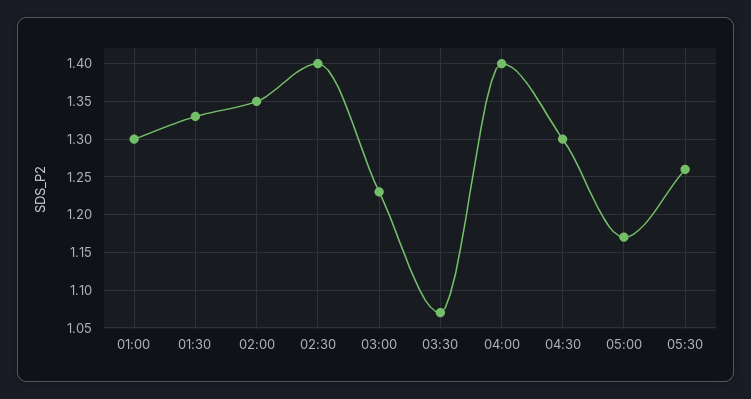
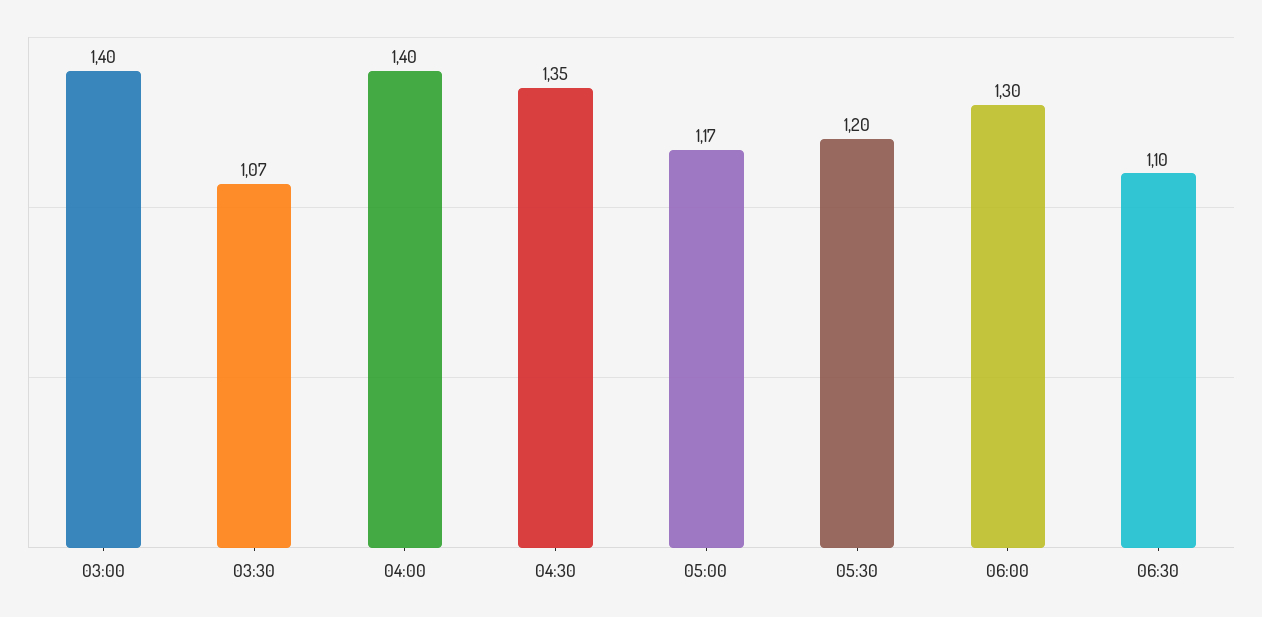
01:00: 1.3 -> none
01:30: 1.33 -> none
02:00: 1.35 -> none
02:30: 1.4 -> none
03:00: 1.23 -> 1.4
04:30: 1.3 -> 1.35
05:30: 1.26 -> 1.2
06:00: none -> 1.3
06:30: none -> 1.1

